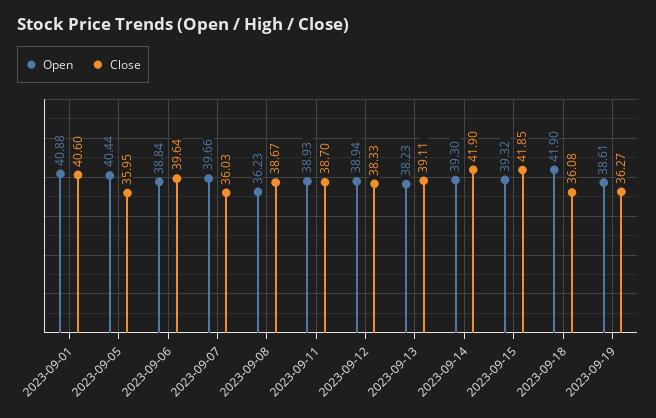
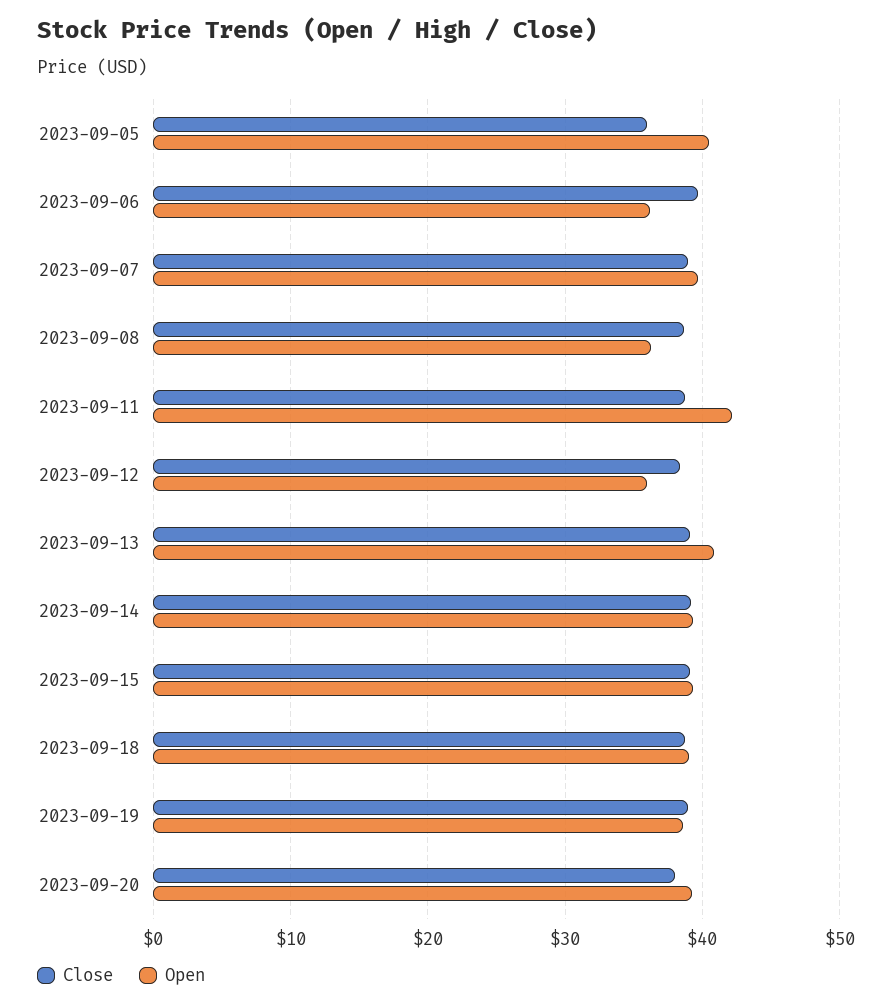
Open, 2023-09-01: 40.88 -> none
Close, 2023-09-01: 40.6 -> none
Open, 2023-09-06: 38.84 -> 36
Close, 2023-09-07: 36.03 -> 39
Open, 2023-09-11: 38.93 -> 42
Open, 2023-09-12: 38.94 -> 36
Open, 2023-09-13: 38.23 -> 41
Close, 2023-09-14: 41.9 -> 39
Close, 2023-09-15: 41.85 -> 39
Open, 2023-09-18: 41.9 -> 39
Close, 2023-09-18: 36.08 -> 39
Close, 2023-09-19: 36.27 -> 39
Close, 2023-09-20: none -> 38
Open, 2023-09-20: none -> 39

